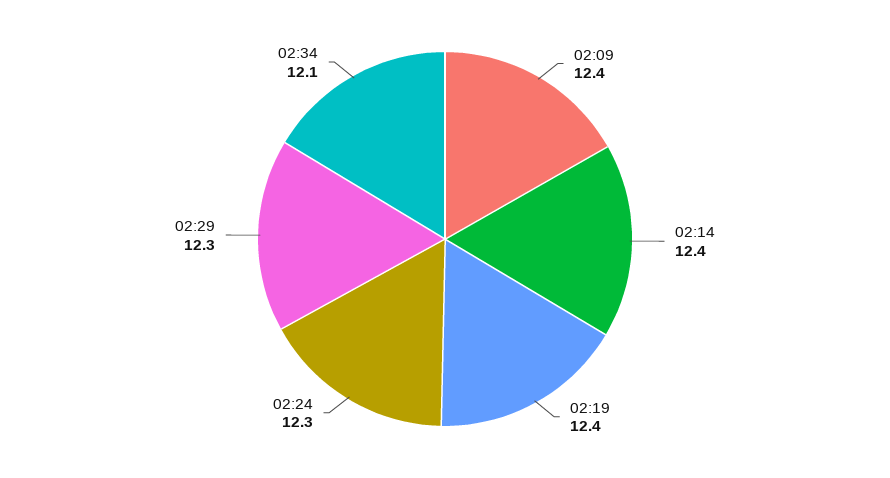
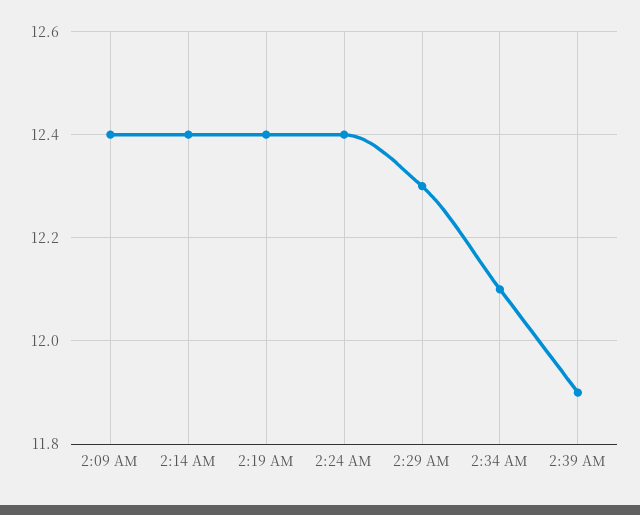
02:24: 12.3 -> 12.4
2:39 AM: none -> 11.9

